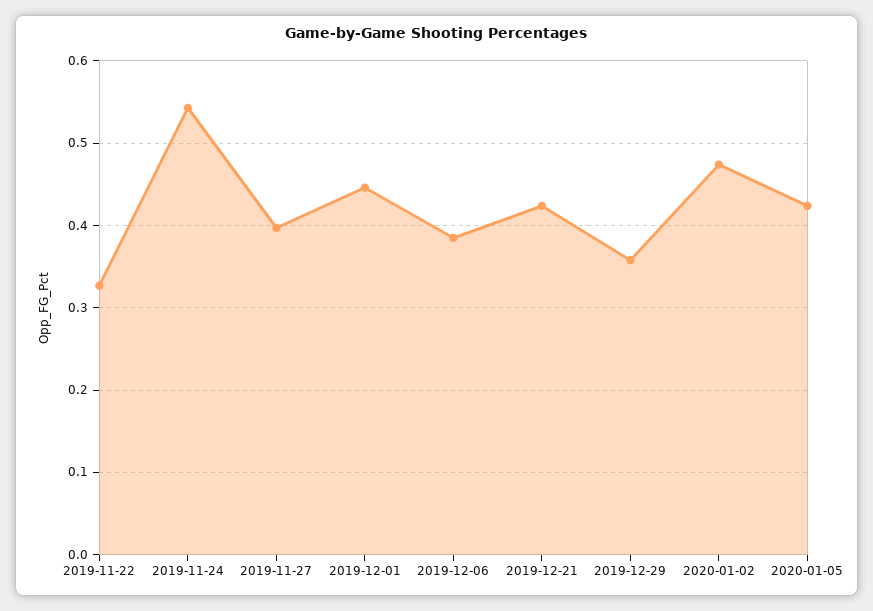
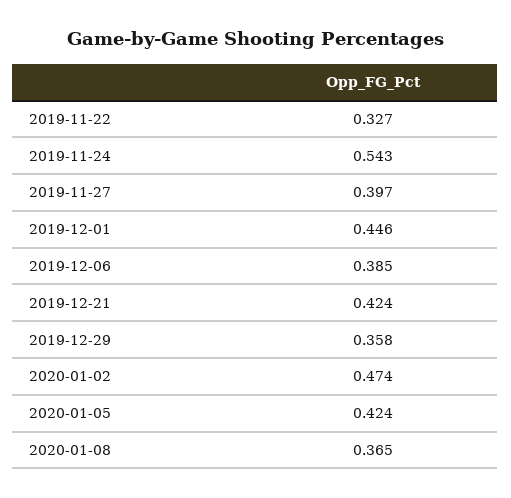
2020-01-08: none -> 0.365

